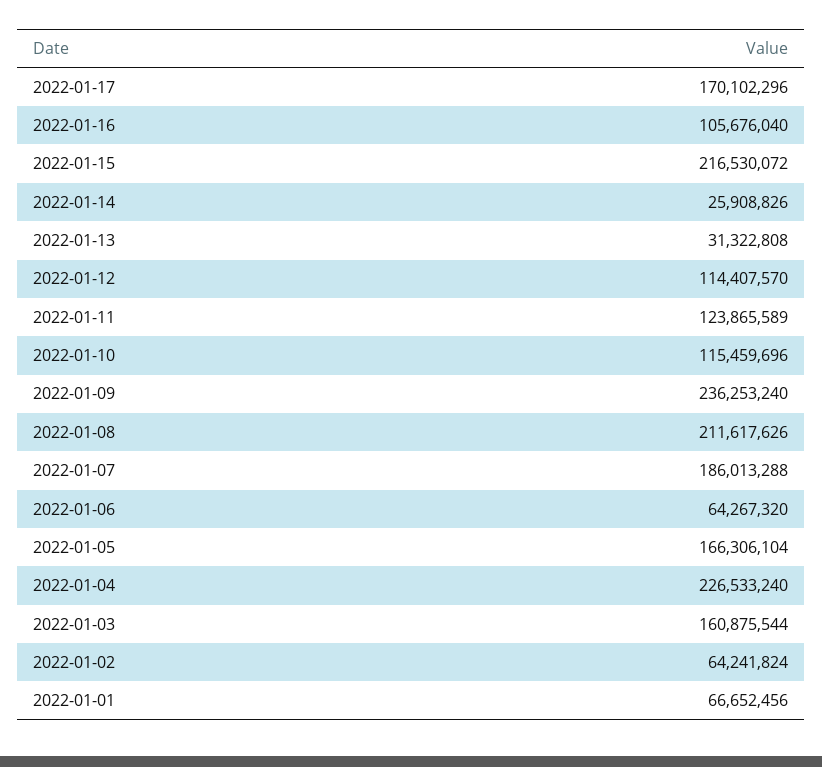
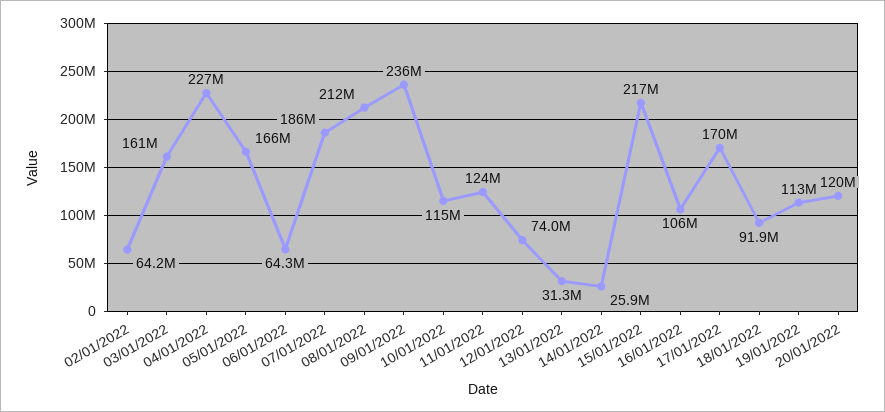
2022-01-12: 114407570 -> 74000000
2022-01-01: 66652456 -> none
18/01/2022: none -> 91900000
19/01/2022: none -> 113000000
20/01/2022: none -> 120000000

